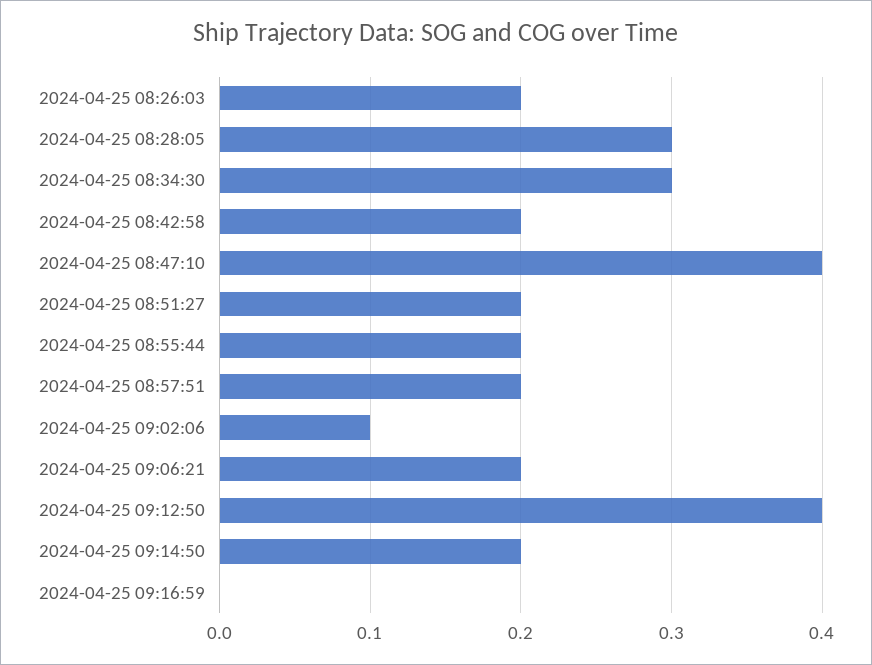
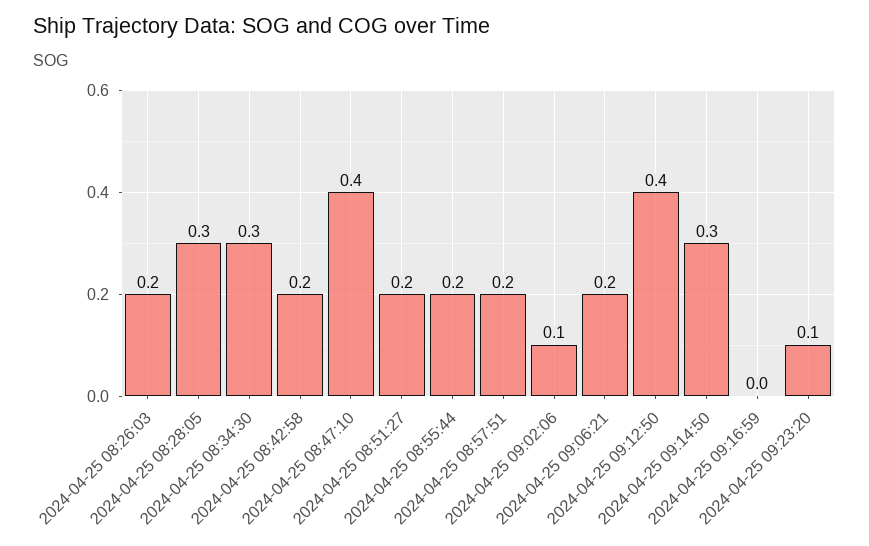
2024-04-25 09:14:50: 0.2 -> 0.3
2024-04-25 09:23:20: none -> 0.1

